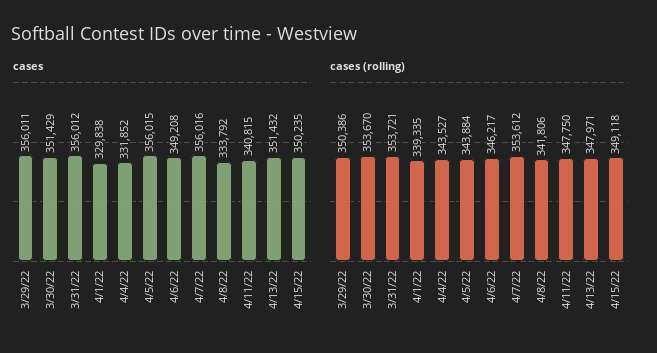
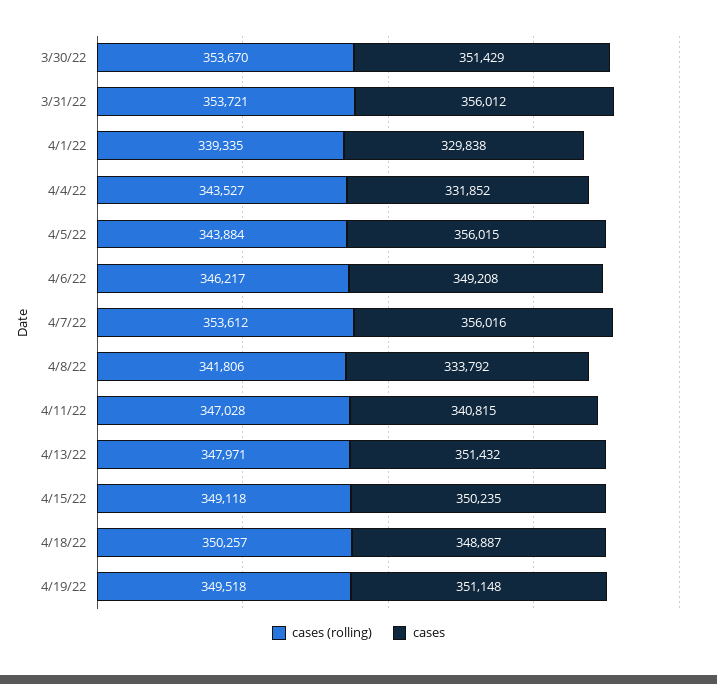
cases, 3/29/22: 356011 -> none
cases (rolling), 3/29/22: 350386 -> none
cases (rolling), 4/11/22: 347750 -> 347028
cases (rolling), 4/18/22: none -> 350257
cases, 4/18/22: none -> 348887
cases (rolling), 4/19/22: none -> 349518
cases, 4/19/22: none -> 351148

